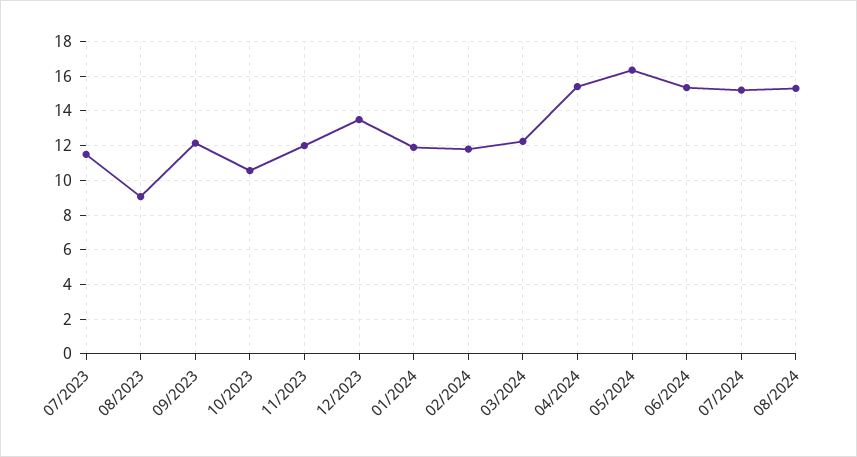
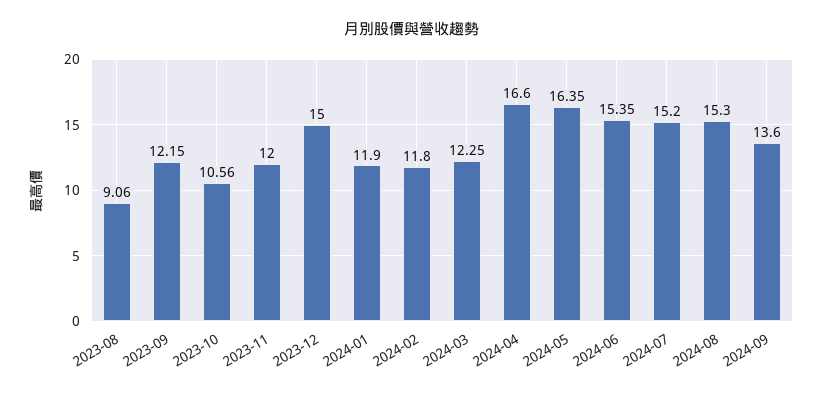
07/2023: 11.5 -> none
12/2023: 13.5 -> 15
04/2024: 15.5 -> 16.6
2024-09: none -> 13.6

